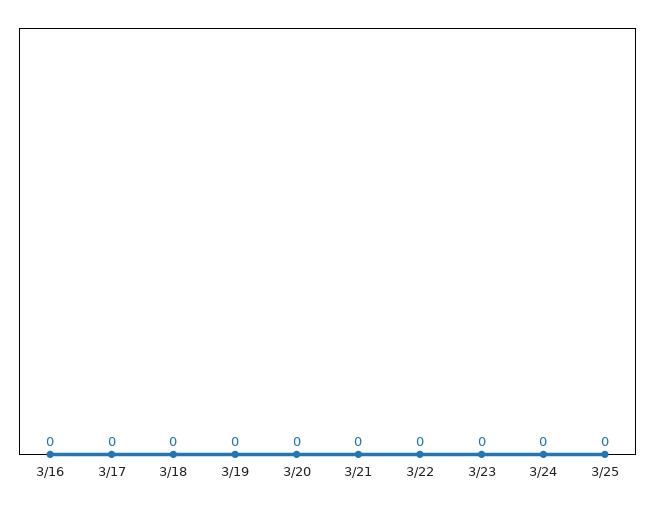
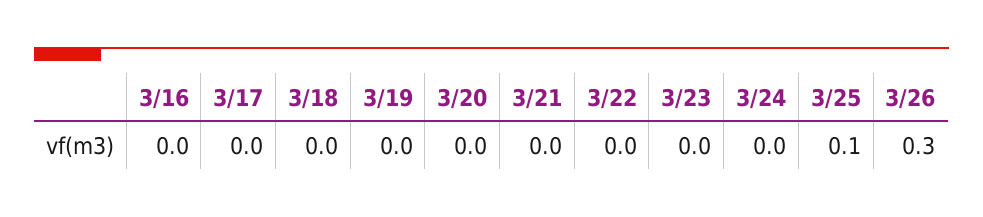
3/25: 0 -> 0.1
3/26: none -> 0.3

